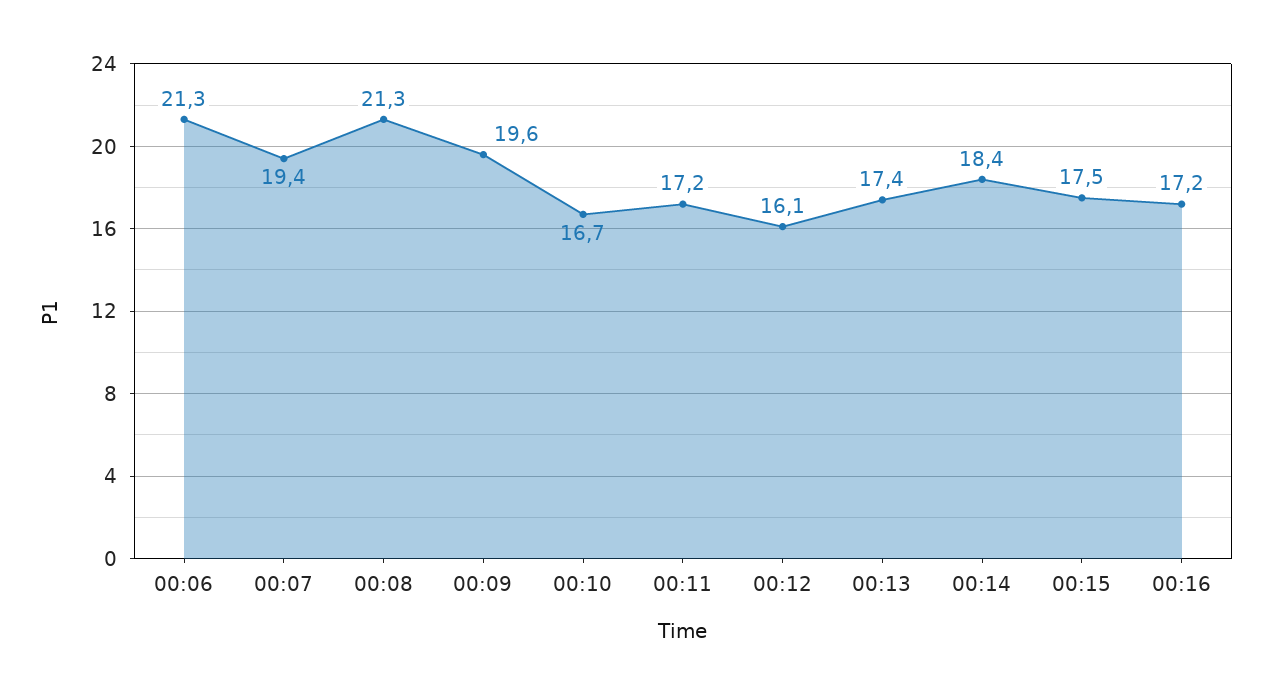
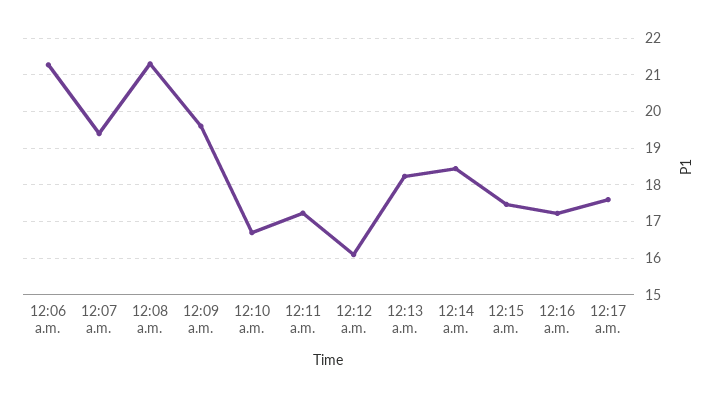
00:13: 17.4 -> 18.2
12:17 a.m.: none -> 17.6

